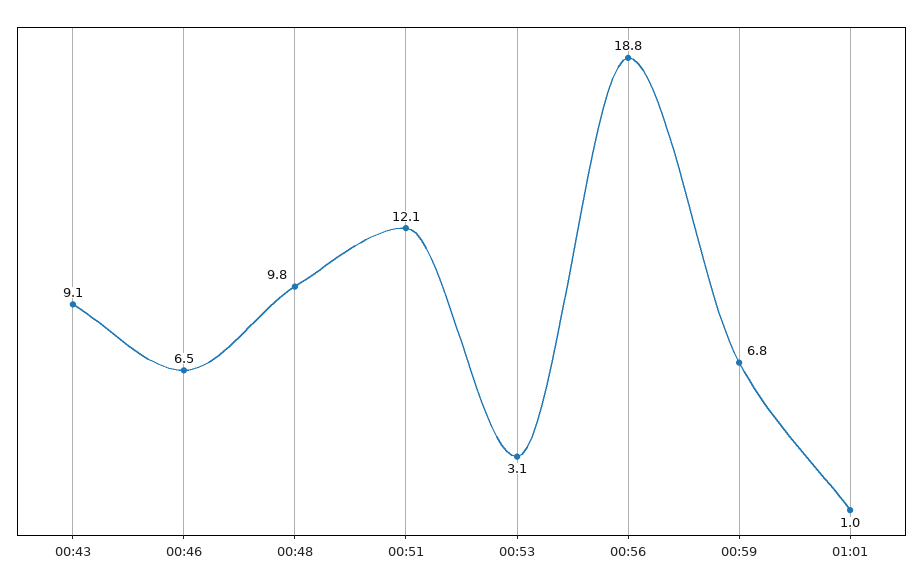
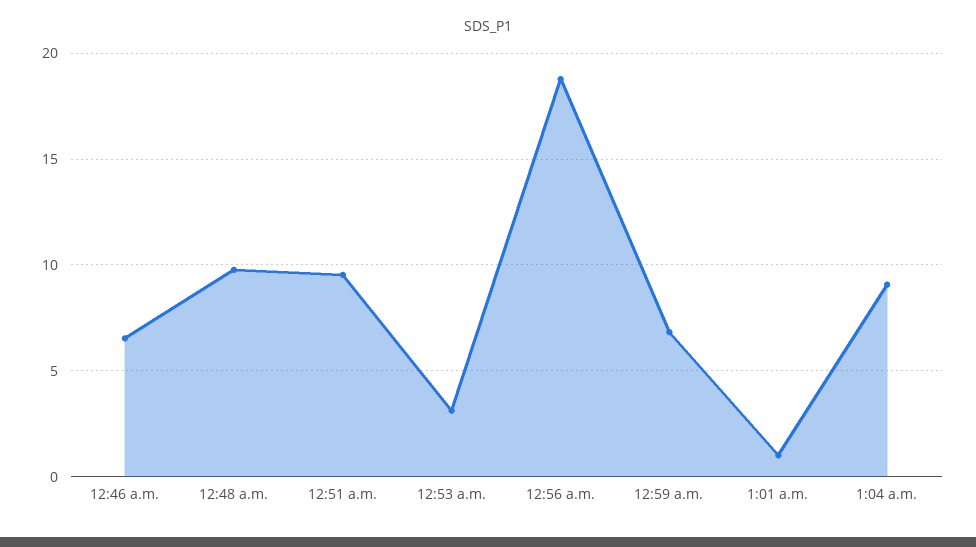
00:43: 9.1 -> none
00:51: 12.1 -> 9.5
1:04 a.m.: none -> 9

